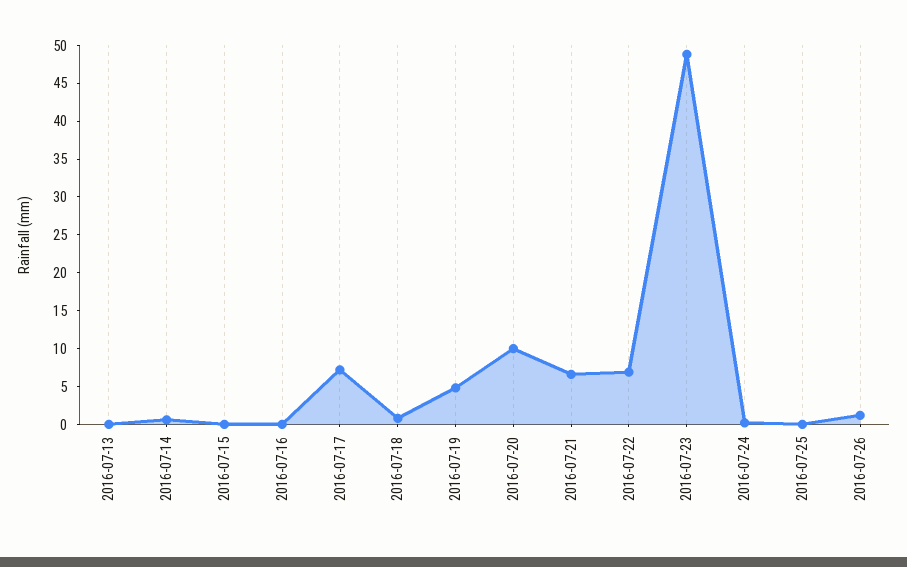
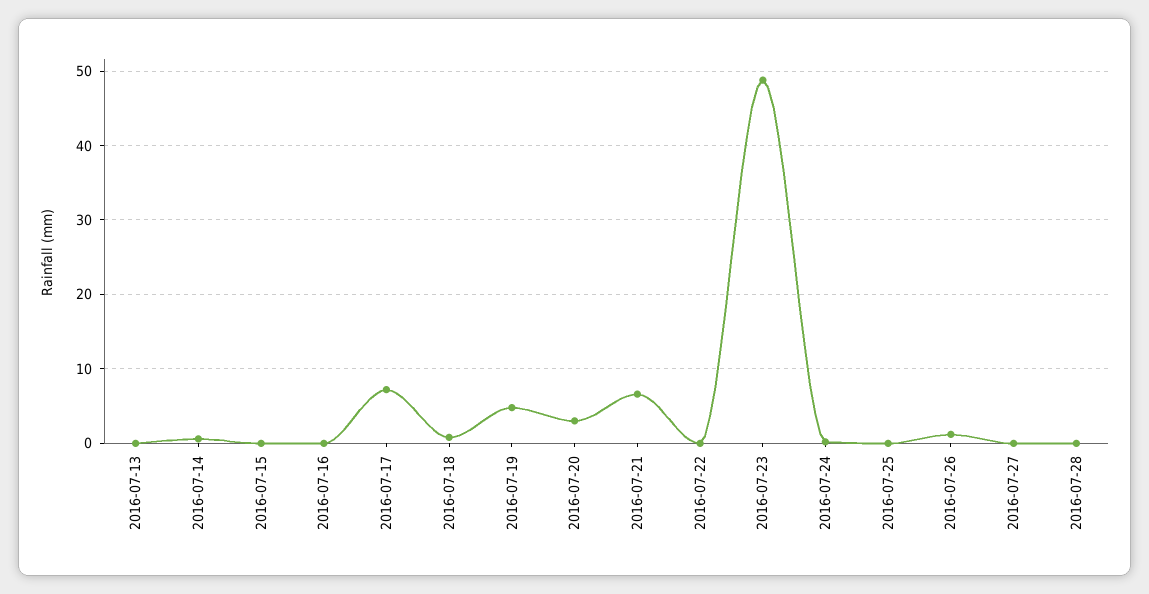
2016-07-20: 10 -> 3
2016-07-22: 7.5 -> 0
2016-07-27: none -> 0
2016-07-28: none -> 0

